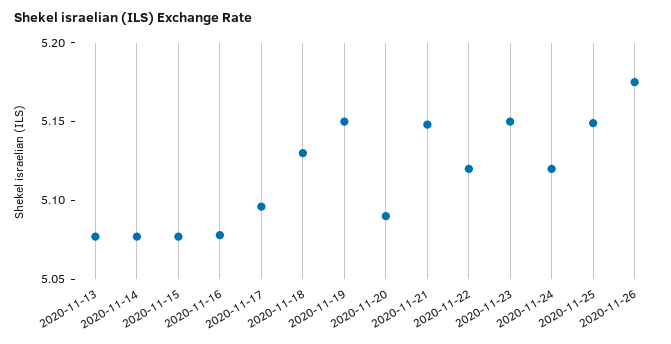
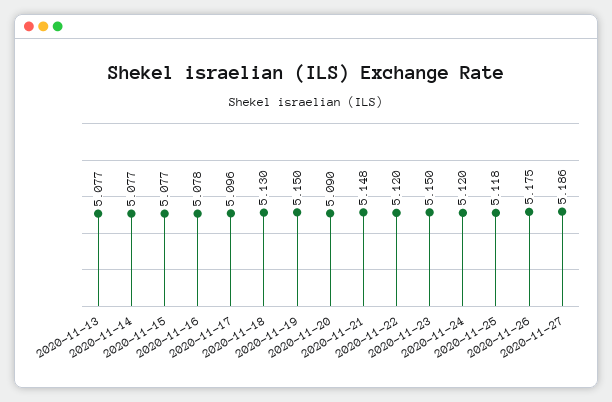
2020-11-25: 5.15 -> 5.118
2020-11-27: none -> 5.186

